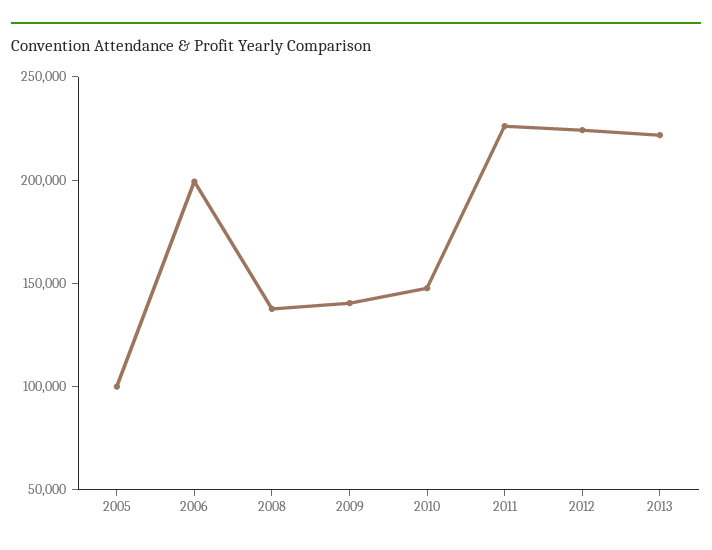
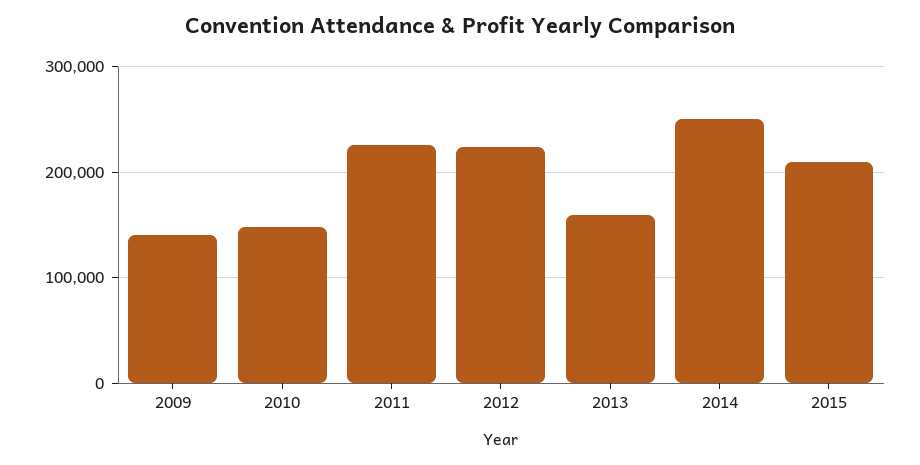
2005: 100000 -> none
2006: 200000 -> none
2008: 140000 -> none
2013: 220000 -> 160000
2014: none -> 250000
2015: none -> 210000

